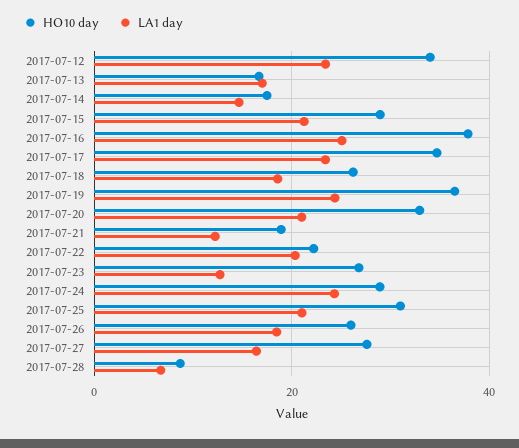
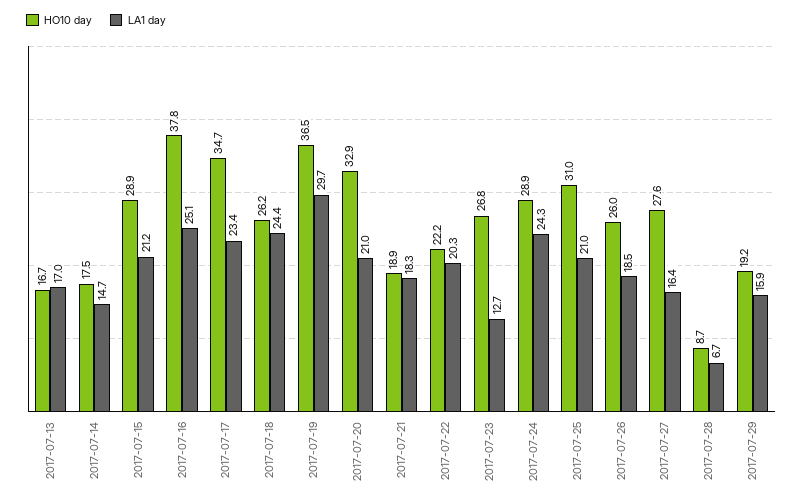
HO10 day, 2017-07-12: 34 -> none
LA1 day, 2017-07-12: 24 -> none
LA1 day, 2017-07-18: 18 -> 24.4
LA1 day, 2017-07-19: 24 -> 29.7
LA1 day, 2017-07-21: 12 -> 18.3
HO10 day, 2017-07-29: none -> 19.2
LA1 day, 2017-07-29: none -> 15.9

